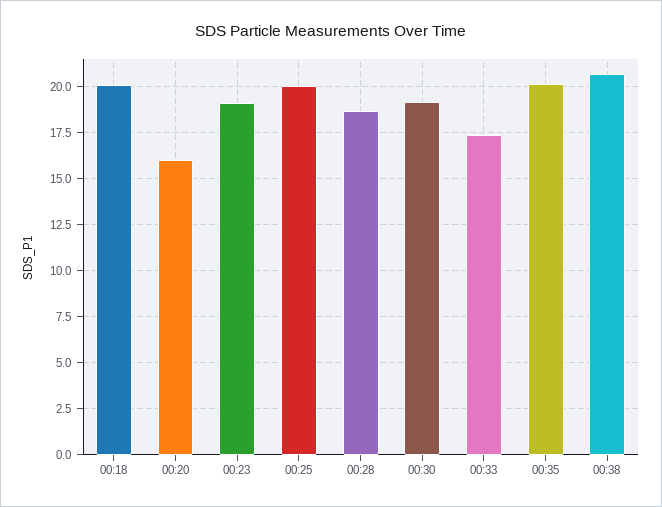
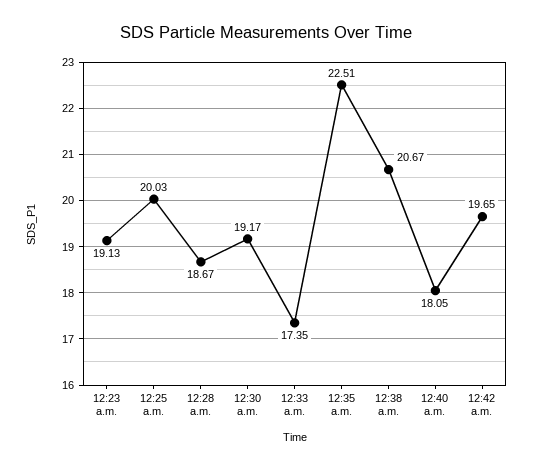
00:18: 20 -> none
00:20: 16 -> none
00:35: 20 -> 22.51
12:40 a.m.: none -> 18.05
12:42 a.m.: none -> 19.65

